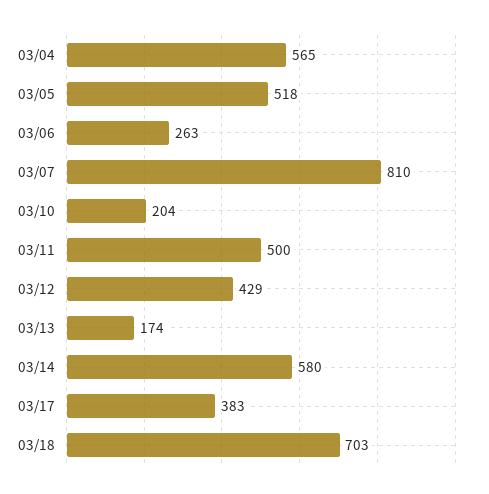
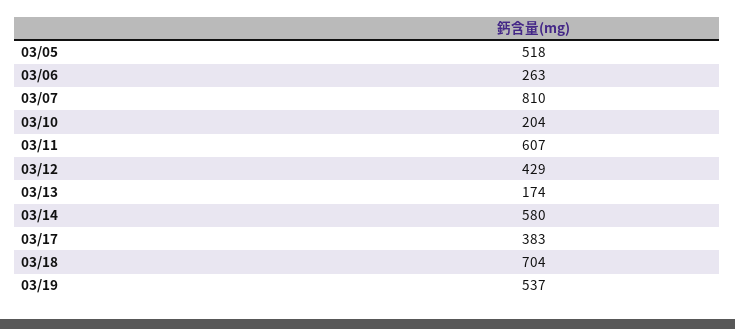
03/04: 565 -> none
03/11: 500 -> 607
03/18: 703 -> 704
03/19: none -> 537

